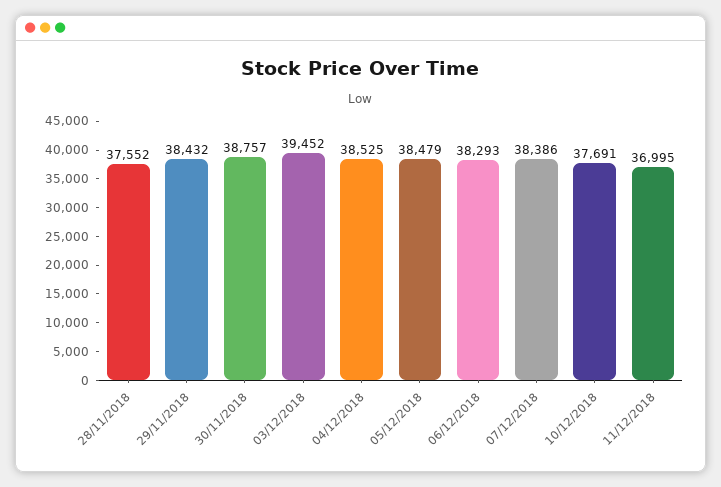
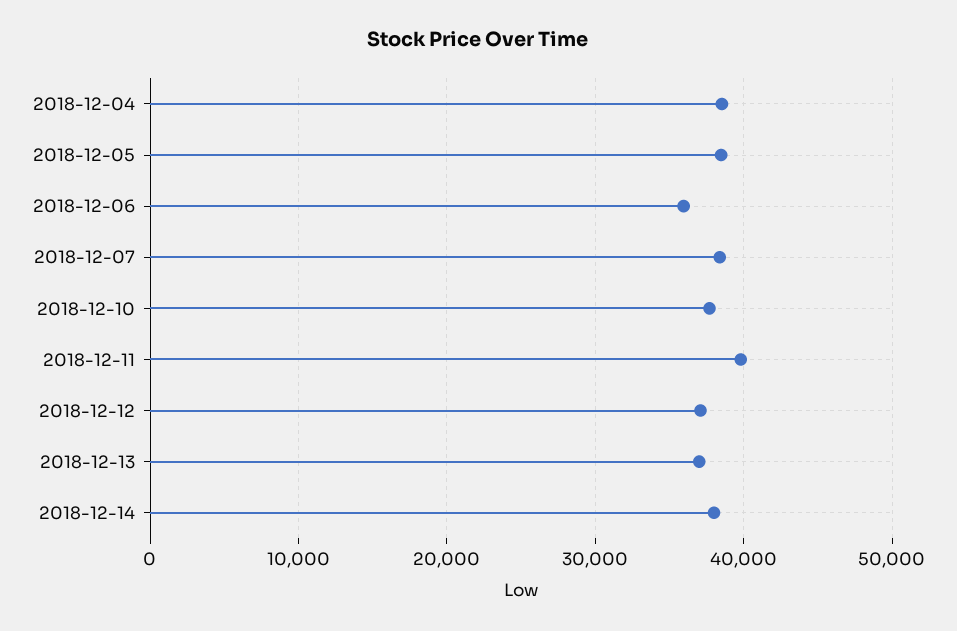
28/11/2018: 37552 -> none
29/11/2018: 38432 -> none
30/11/2018: 38757 -> none
03/12/2018: 39452 -> none
06/12/2018: 38293 -> 36000
11/12/2018: 36995 -> 40000
2018-12-12: none -> 37000
2018-12-13: none -> 37000
2018-12-14: none -> 38000

